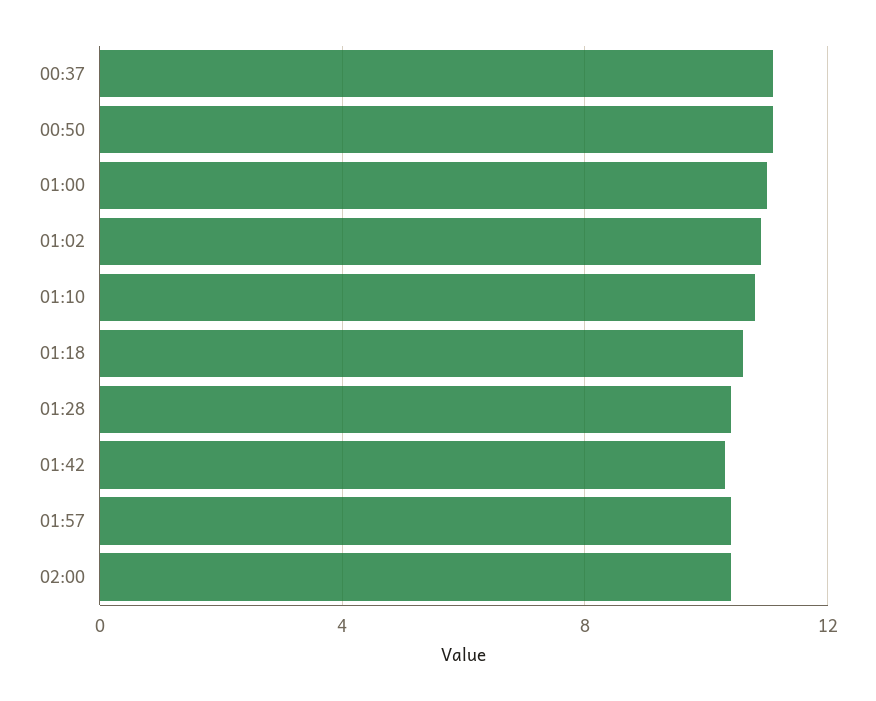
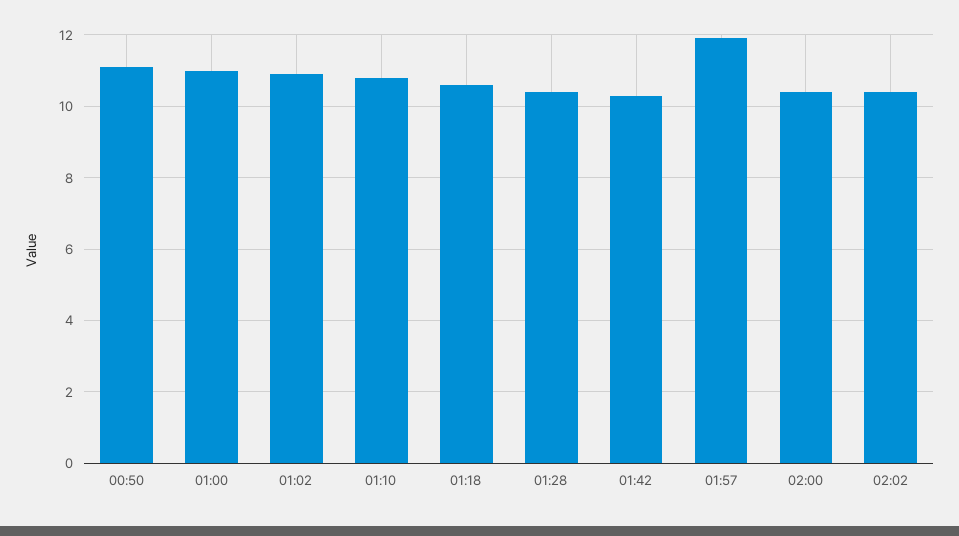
00:37: 11 -> none
01:57: 10.5 -> 12
02:02: none -> 10.5

